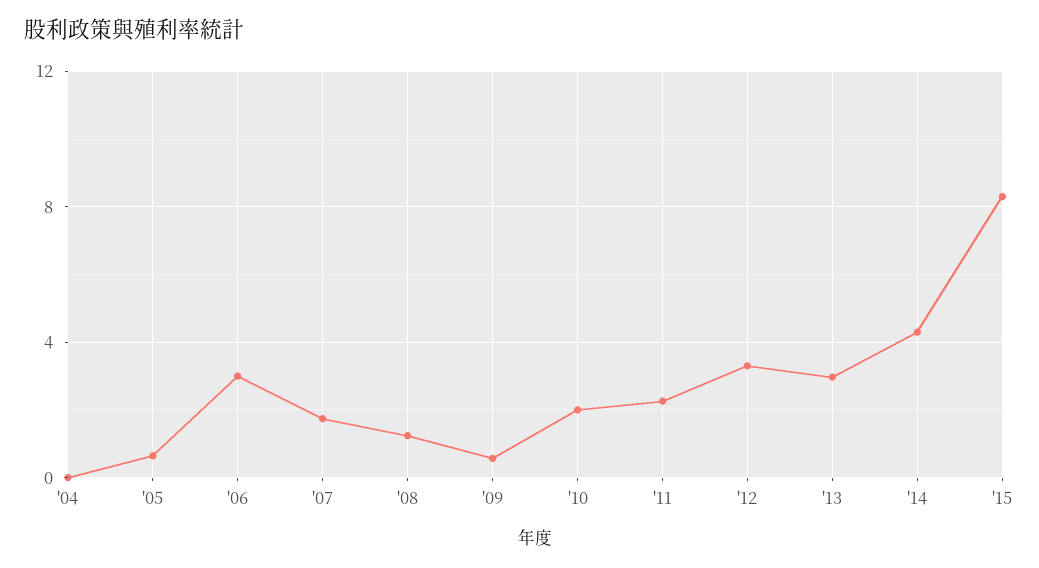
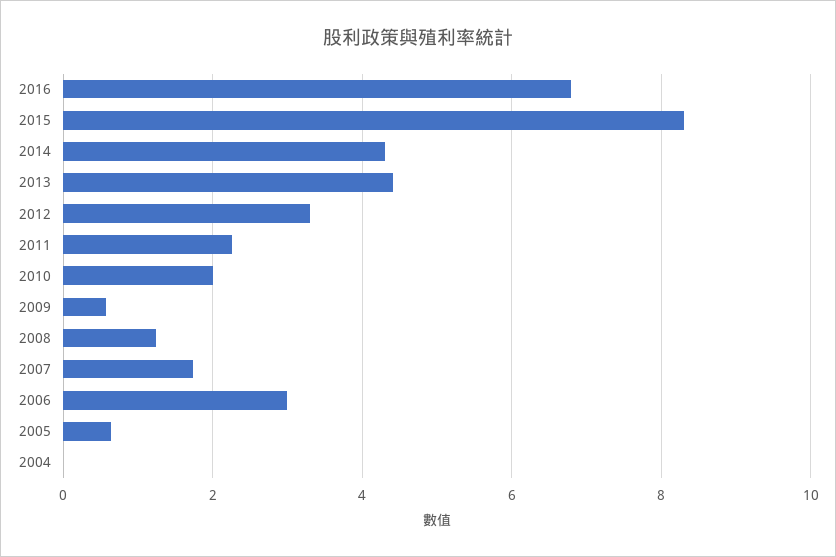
'13: 3 -> 4.4
2016: none -> 6.8

